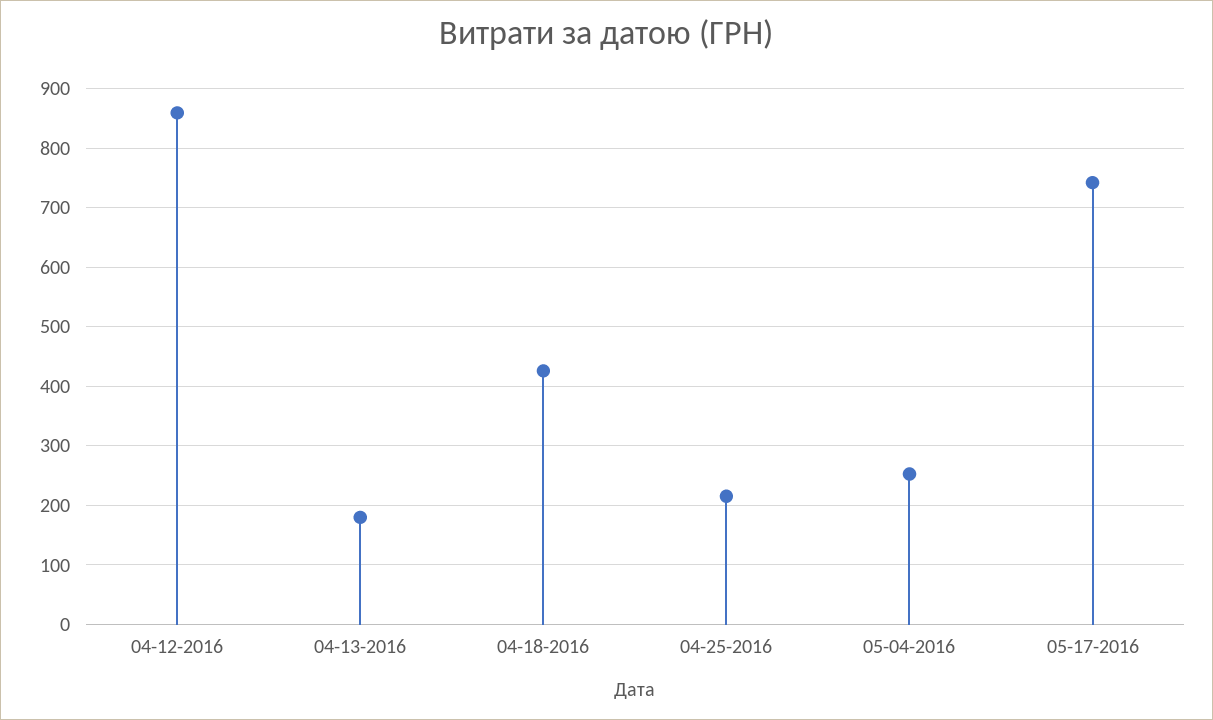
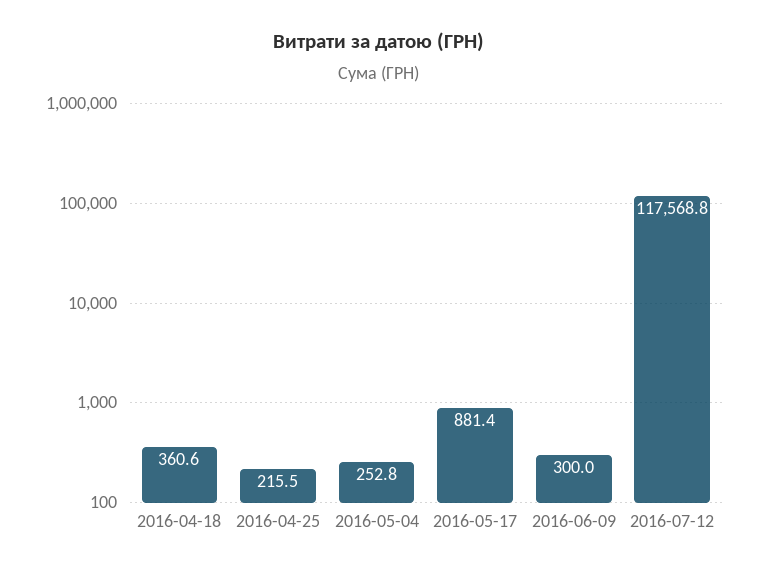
04-12-2016: 860 -> none
04-13-2016: 180 -> none
04-18-2016: 420 -> 360.6
05-17-2016: 740 -> 881.4
2016-06-09: none -> 300
2016-07-12: none -> 117568.8

